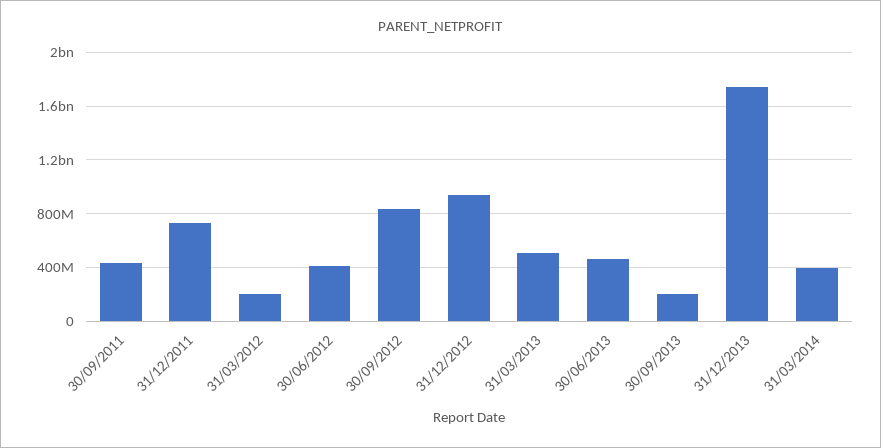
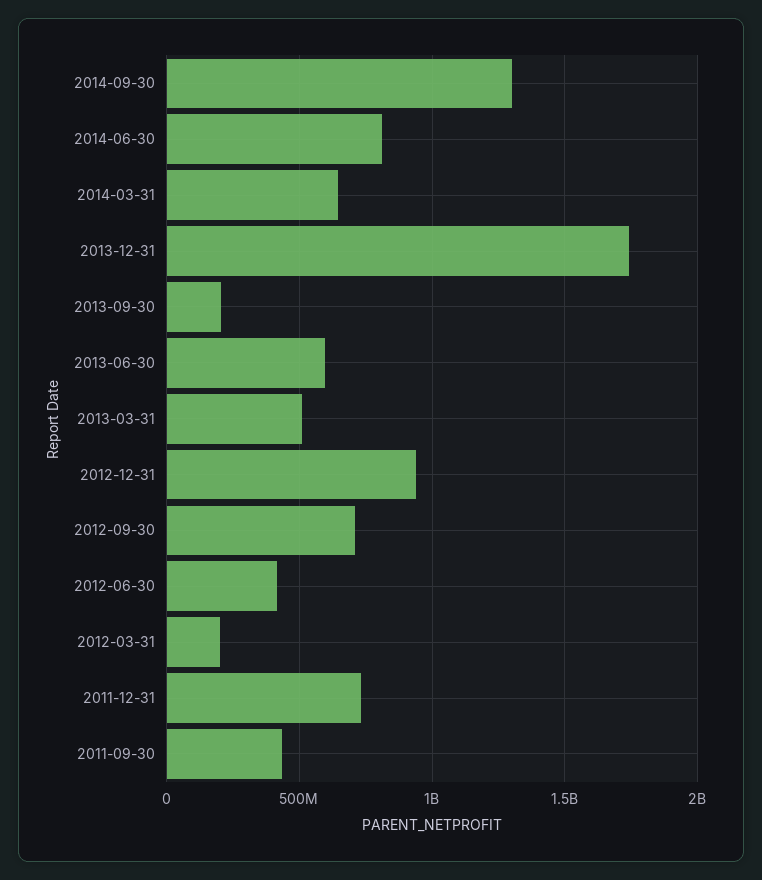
30/09/2012: 850000000 -> 700000000
30/06/2013: 450000000 -> 600000000
31/03/2014: 400000000 -> 650000000
2014-09-30: none -> 1300000000
2014-06-30: none -> 800000000

